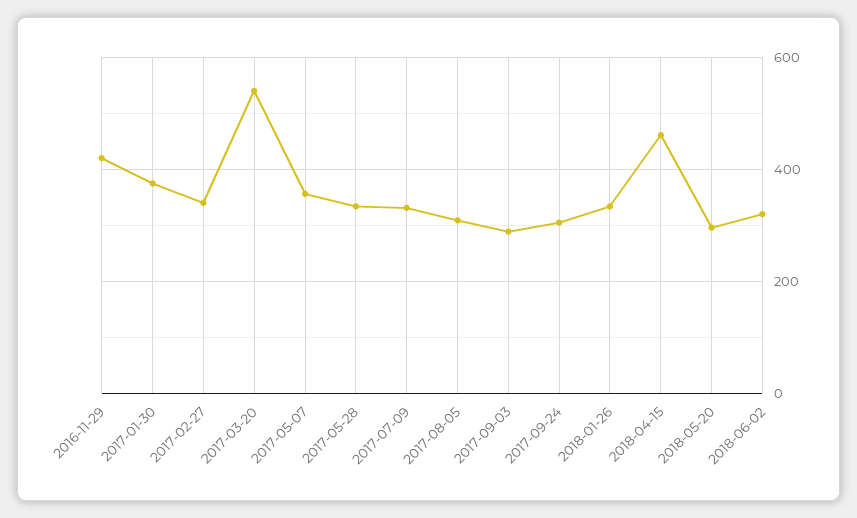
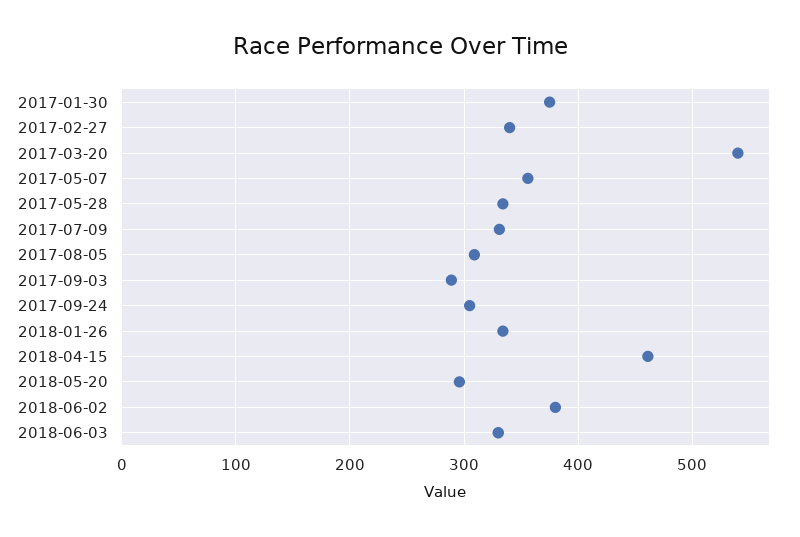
2016-11-29: 420 -> none
2018-06-02: 320 -> 380
2018-06-03: none -> 330

